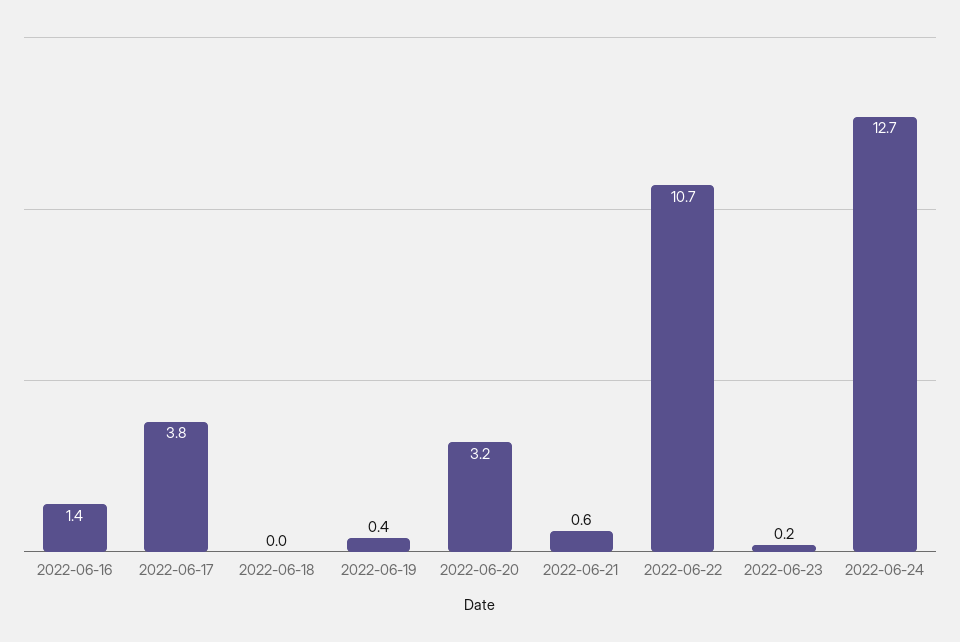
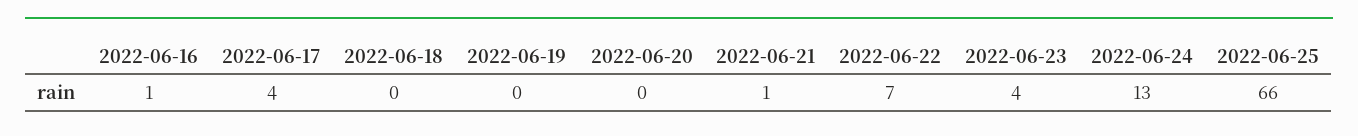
2022-06-20: 3.2 -> 0
2022-06-22: 10.7 -> 7
2022-06-23: 0.2 -> 4
2022-06-25: none -> 66

